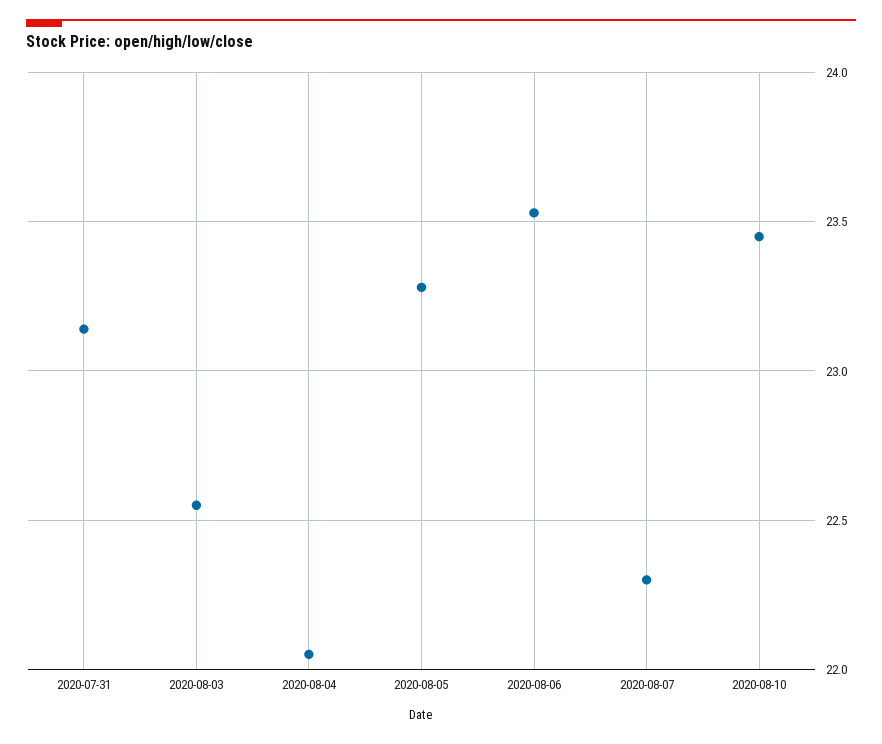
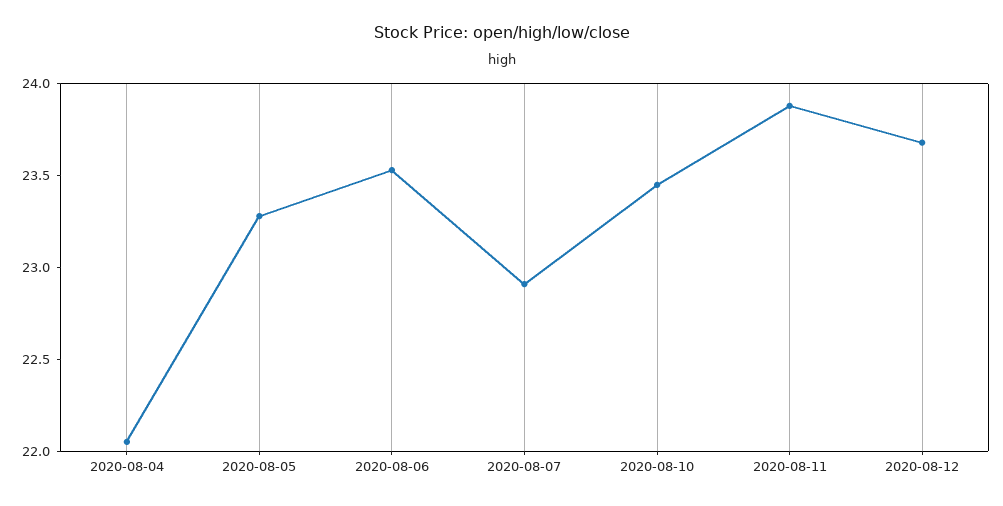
2020-07-31: 23.15 -> none
2020-08-03: 22.55 -> none
2020-08-07: 22.3 -> 22.9
2020-08-11: none -> 23.9
2020-08-12: none -> 23.7

